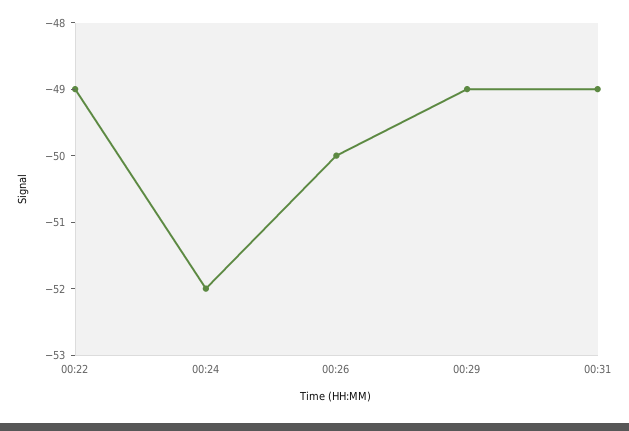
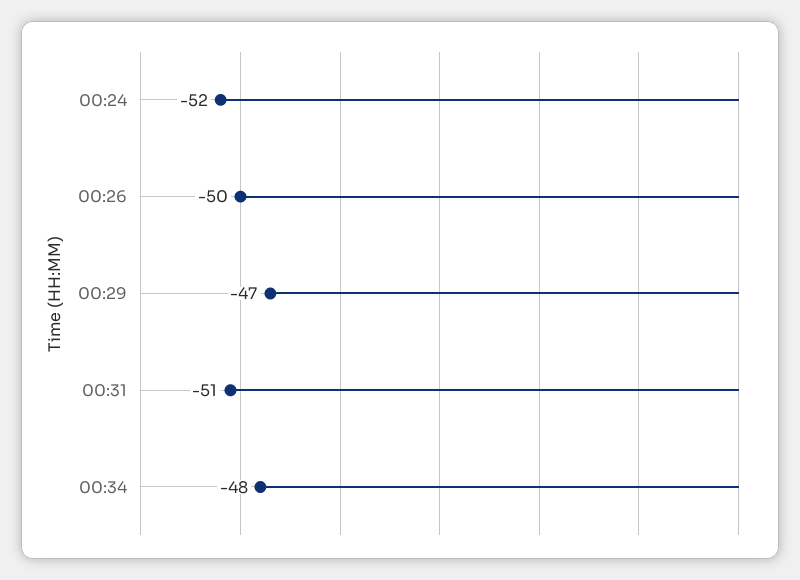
00:22: -49 -> none
00:29: -49 -> -47
00:31: -49 -> -51
00:34: none -> -48

